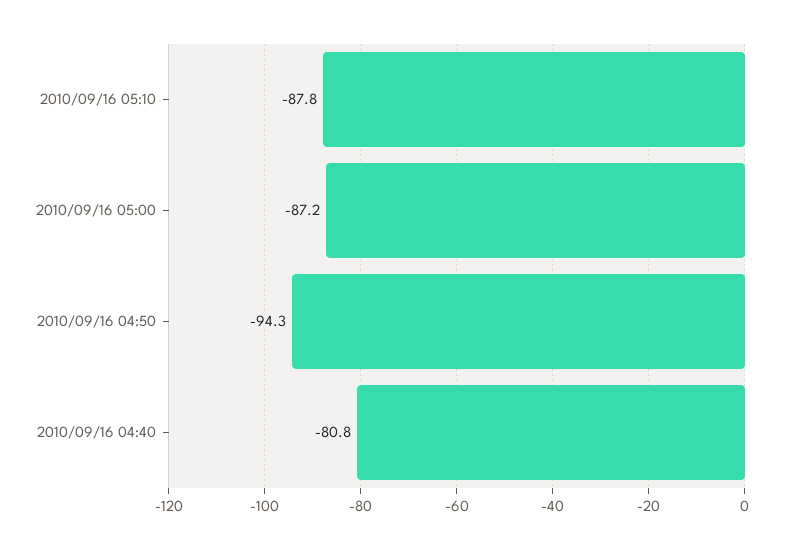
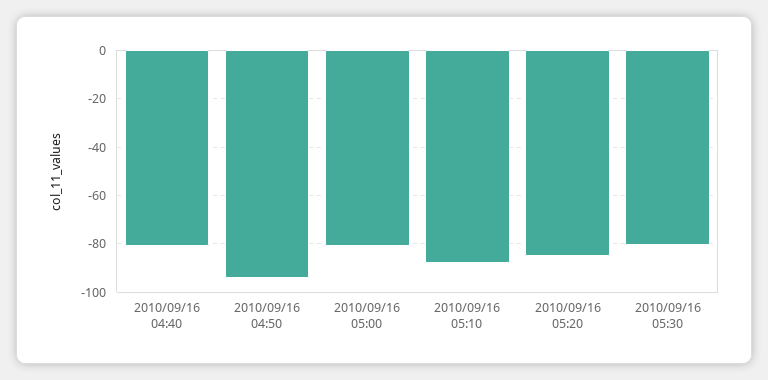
2010/09/16 05:00: -87.2 -> -80
2010/09/16 05:20: none -> -85
2010/09/16 05:30: none -> -80

